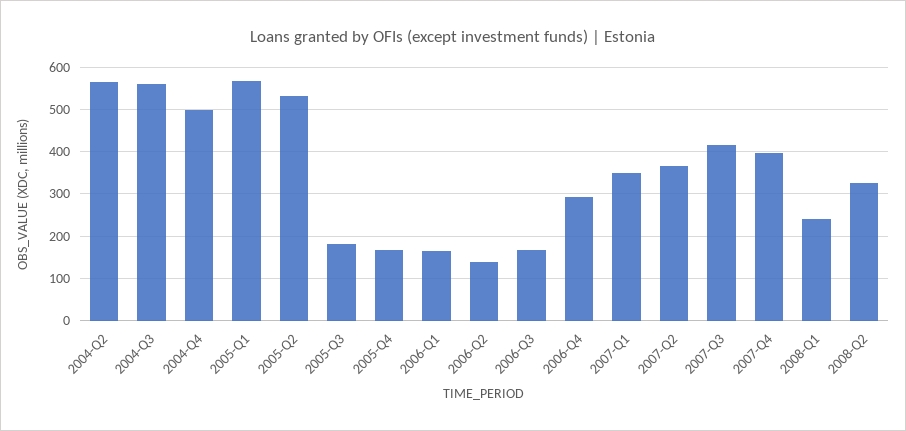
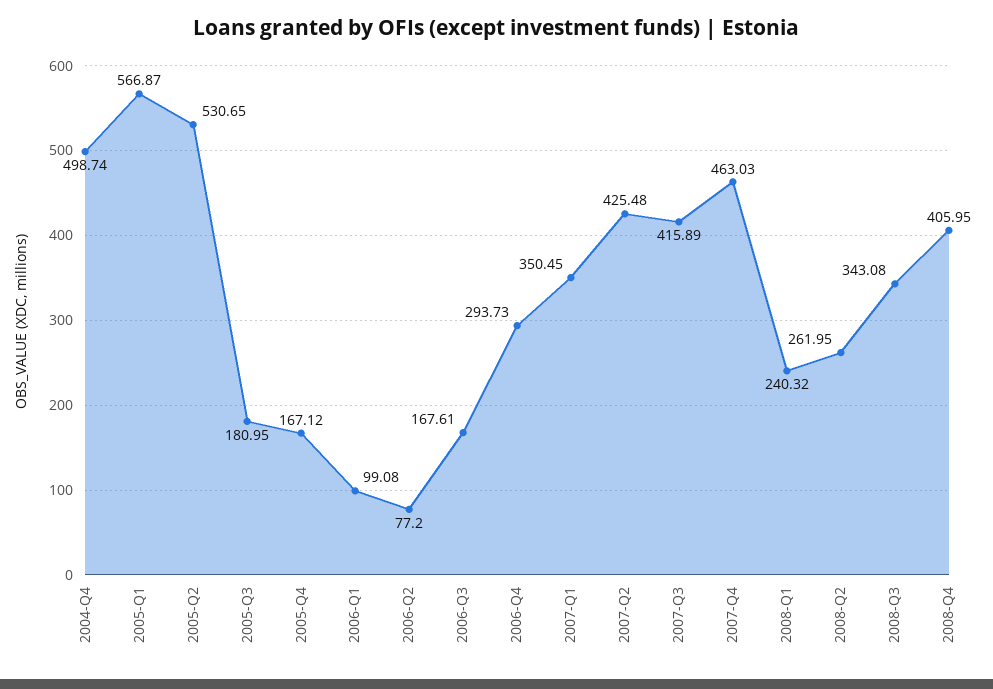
2004-Q2: 560 -> none
2004-Q3: 560 -> none
2006-Q1: 160 -> 99.08
2006-Q2: 140 -> 77.2
2007-Q2: 360 -> 425.48
2007-Q4: 400 -> 463.03
2008-Q2: 320 -> 261.95
2008-Q3: none -> 343.08
2008-Q4: none -> 405.95

